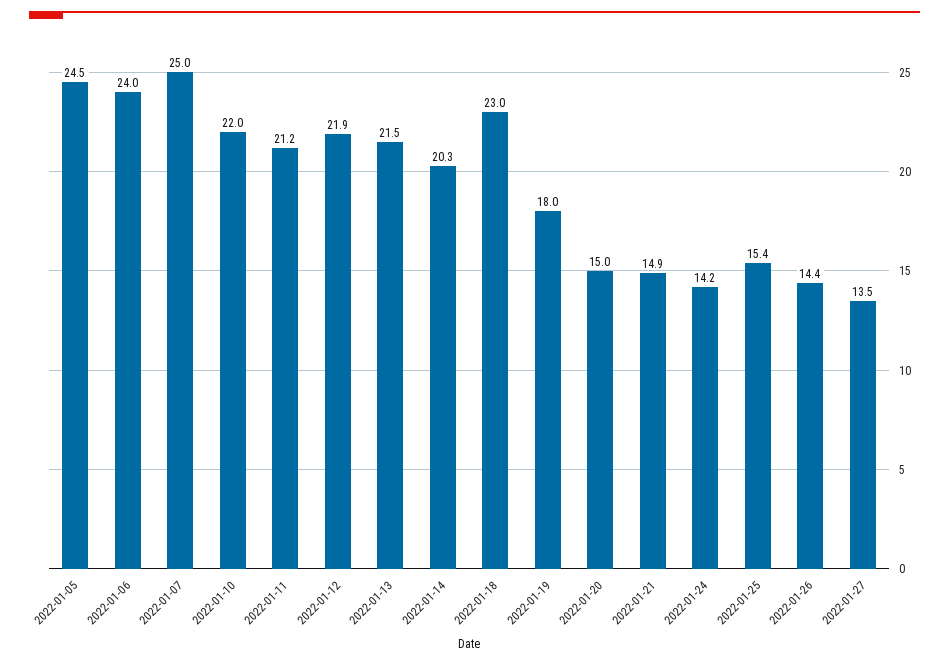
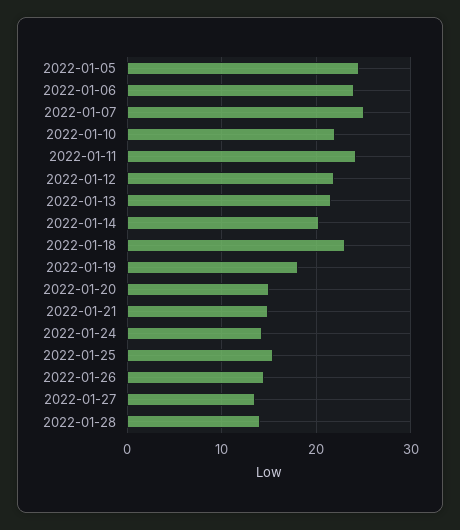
2022-01-11: 21.2 -> 24
2022-01-28: none -> 14

